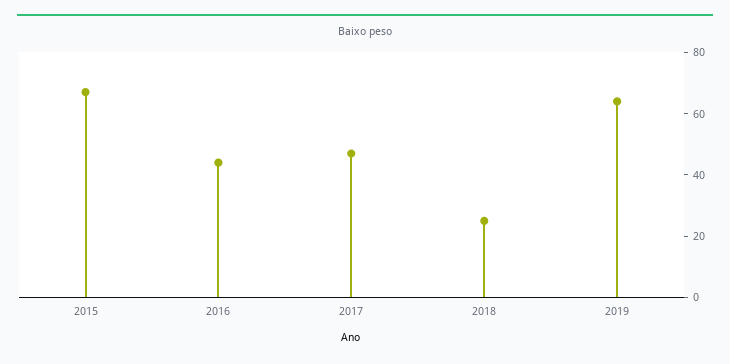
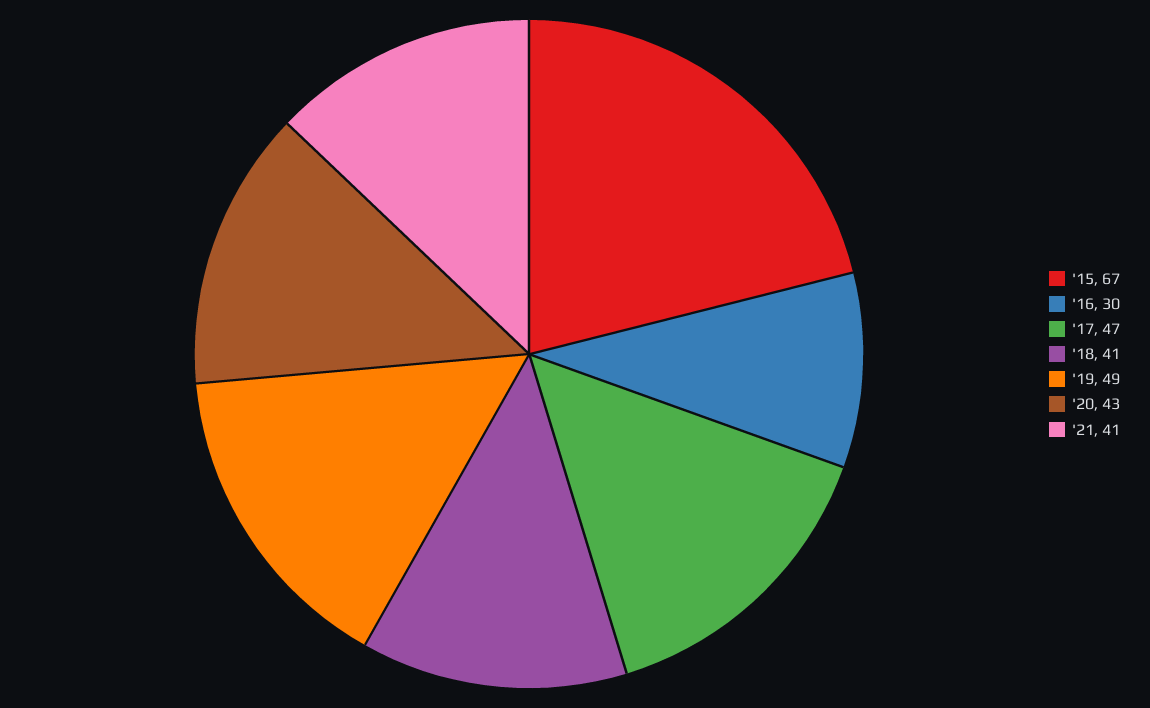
2016: 45 -> 30
2018: 25 -> 41
2019: 65 -> 49
'20: none -> 43
'21: none -> 41

